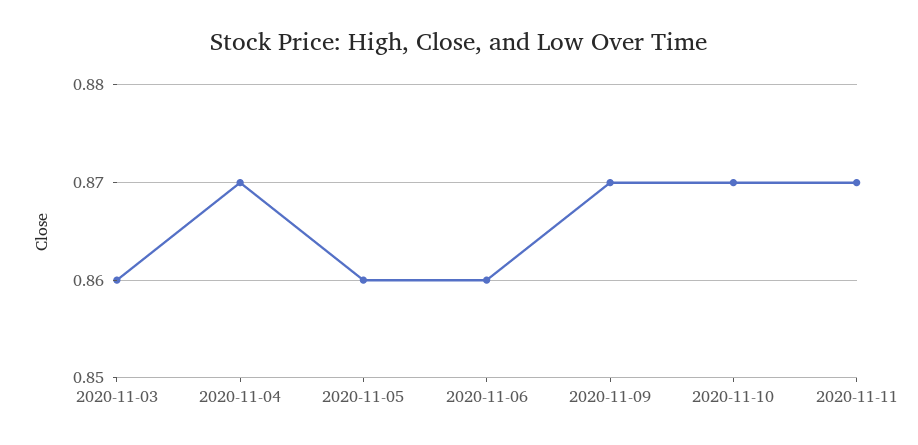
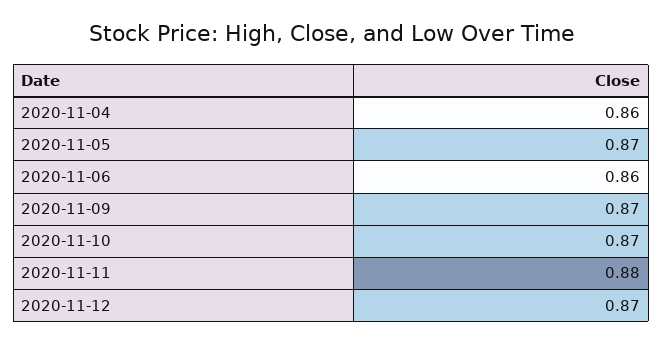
2020-11-03: 0.86 -> none
2020-11-04: 0.87 -> 0.86
2020-11-05: 0.86 -> 0.87
2020-11-11: 0.87 -> 0.88
2020-11-12: none -> 0.87

